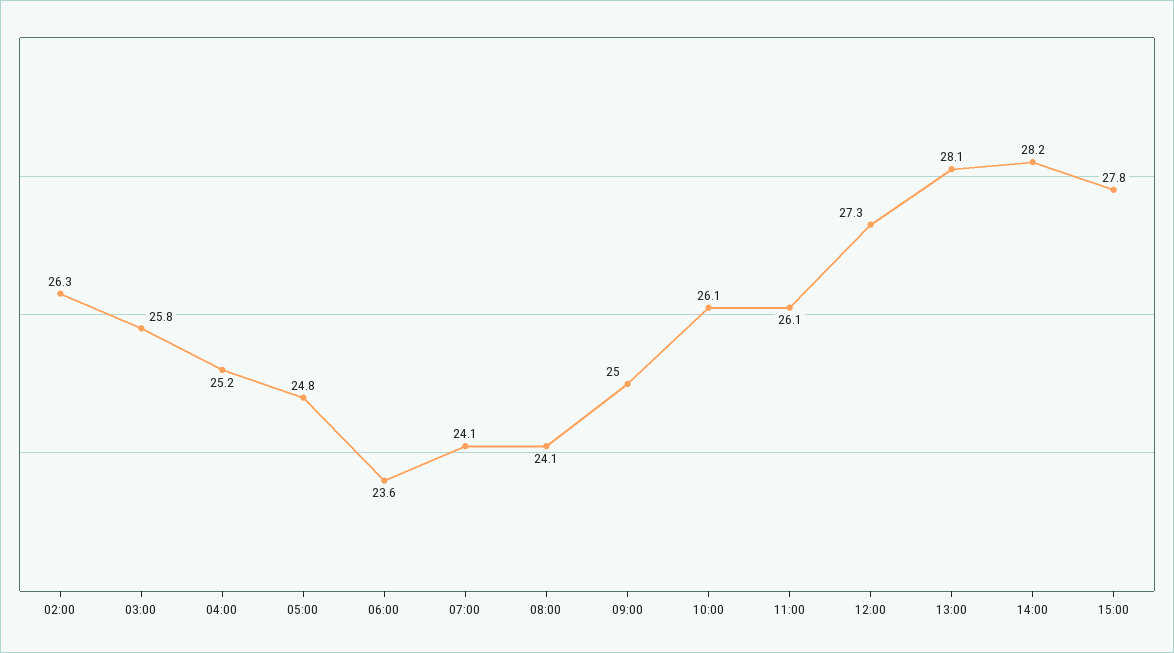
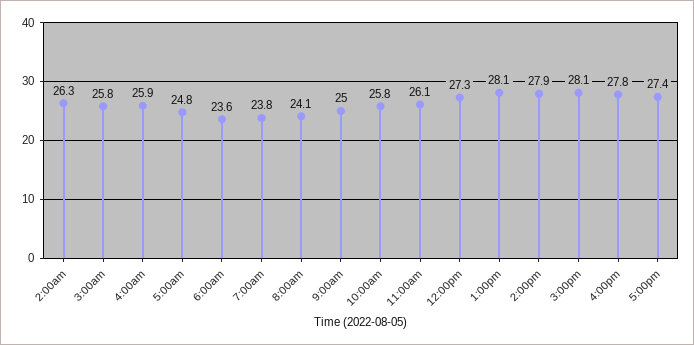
04:00: 25.2 -> 25.9
07:00: 24.1 -> 23.8
10:00: 26.1 -> 25.8
14:00: 28.2 -> 27.9
15:00: 27.8 -> 28.1
4:00pm: none -> 27.8
5:00pm: none -> 27.4

